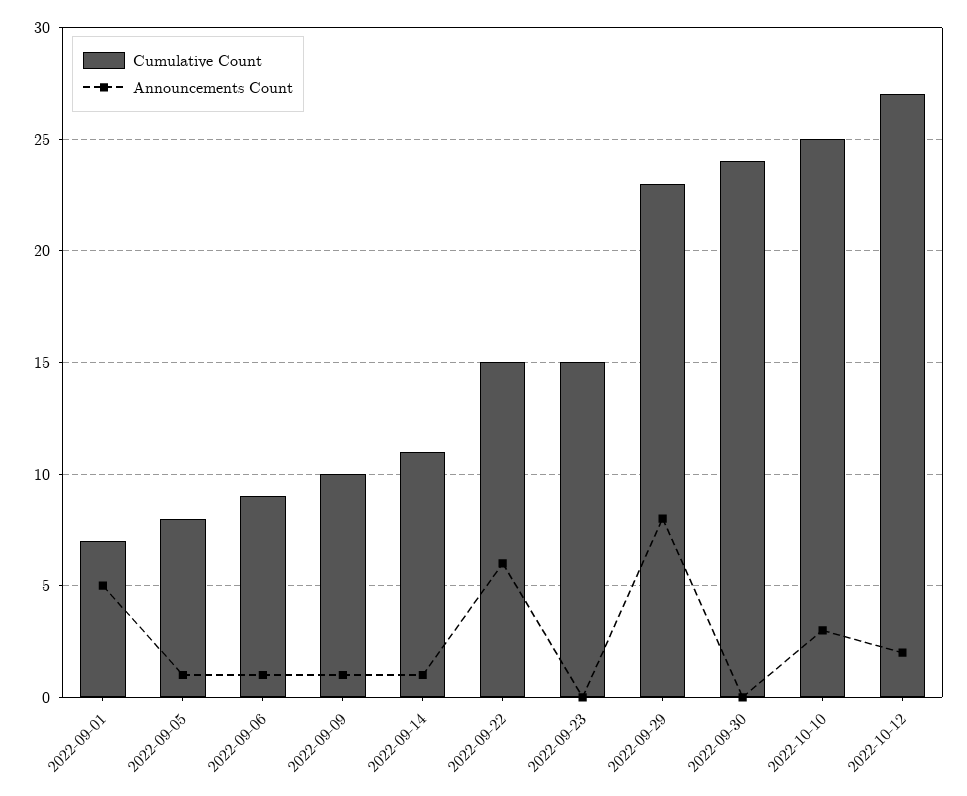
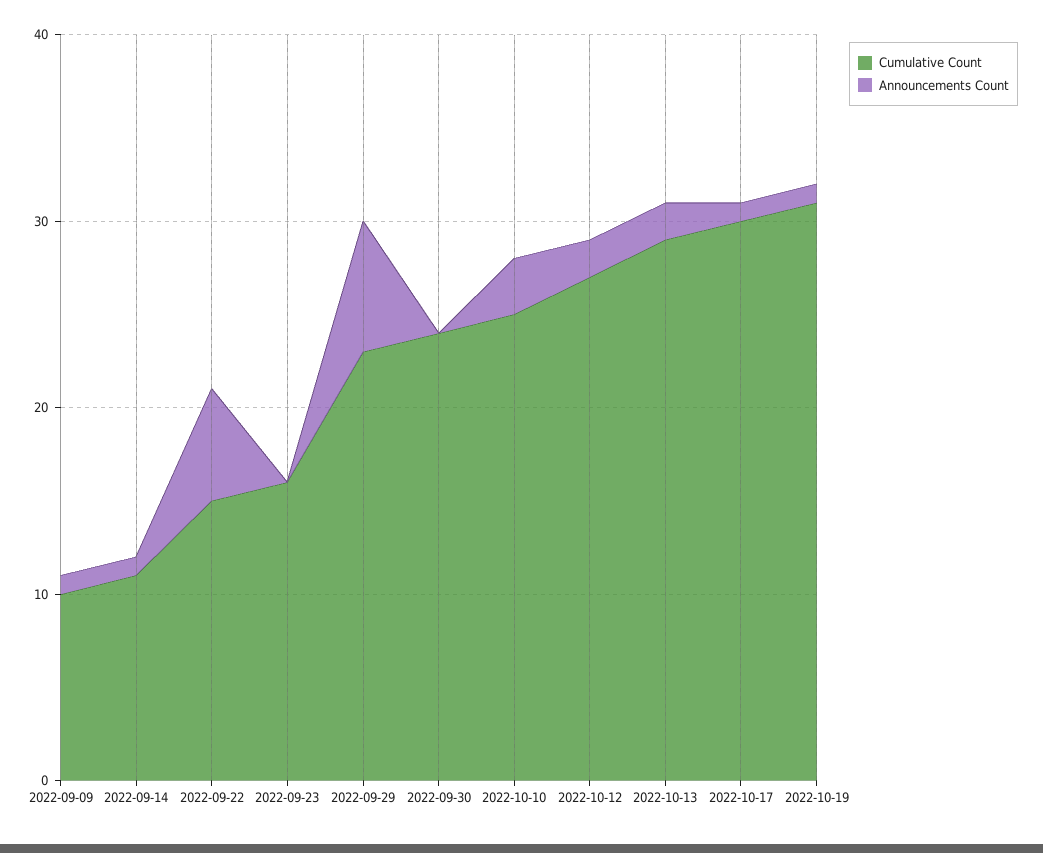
Cumulative Count, 2022-09-01: 7 -> none
Announcements Count, 2022-09-01: 5 -> none
Cumulative Count, 2022-09-05: 8 -> none
Announcements Count, 2022-09-05: 1 -> none
Cumulative Count, 2022-09-06: 9 -> none
Announcements Count, 2022-09-06: 1 -> none
Cumulative Count, 2022-09-23: 15 -> 16
Announcements Count, 2022-09-29: 8 -> 7
Cumulative Count, 2022-10-13: none -> 29
Announcements Count, 2022-10-13: none -> 2
Cumulative Count, 2022-10-17: none -> 30
Announcements Count, 2022-10-17: none -> 1
Cumulative Count, 2022-10-19: none -> 31
Announcements Count, 2022-10-19: none -> 1

